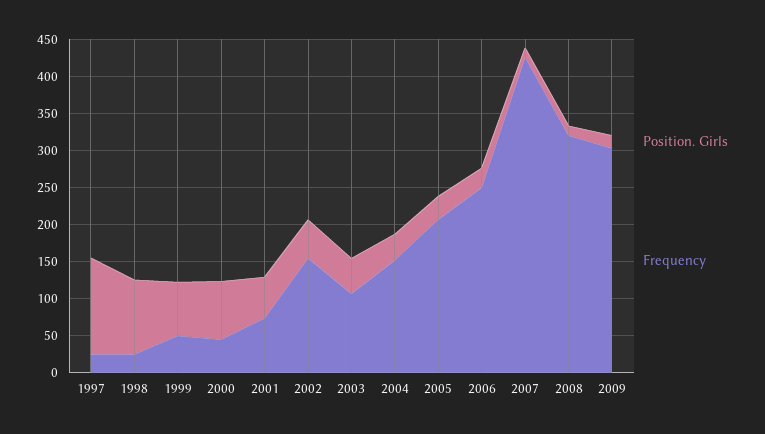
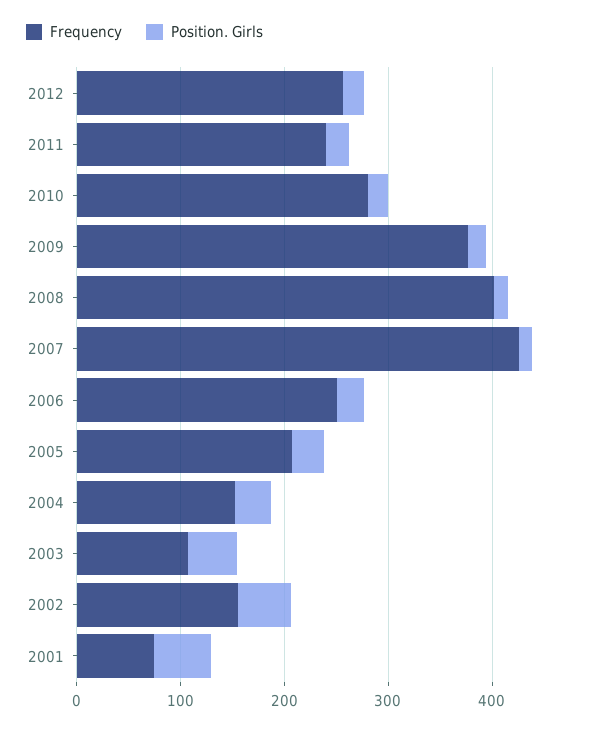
Position. Girls, 1997: 125 -> none
Frequency, 1997: 25 -> none
Position. Girls, 1998: 100 -> none
Frequency, 1998: 25 -> none
Position. Girls, 1999: 75 -> none
Frequency, 1999: 50 -> none
Position. Girls, 2000: 75 -> none
Frequency, 2000: 50 -> none
Frequency, 2008: 325 -> 400
Frequency, 2009: 300 -> 380
Frequency, 2012: none -> 260
Position. Girls, 2012: none -> 20
Frequency, 2011: none -> 240
Position. Girls, 2011: none -> 20
Frequency, 2010: none -> 280
Position. Girls, 2010: none -> 20

